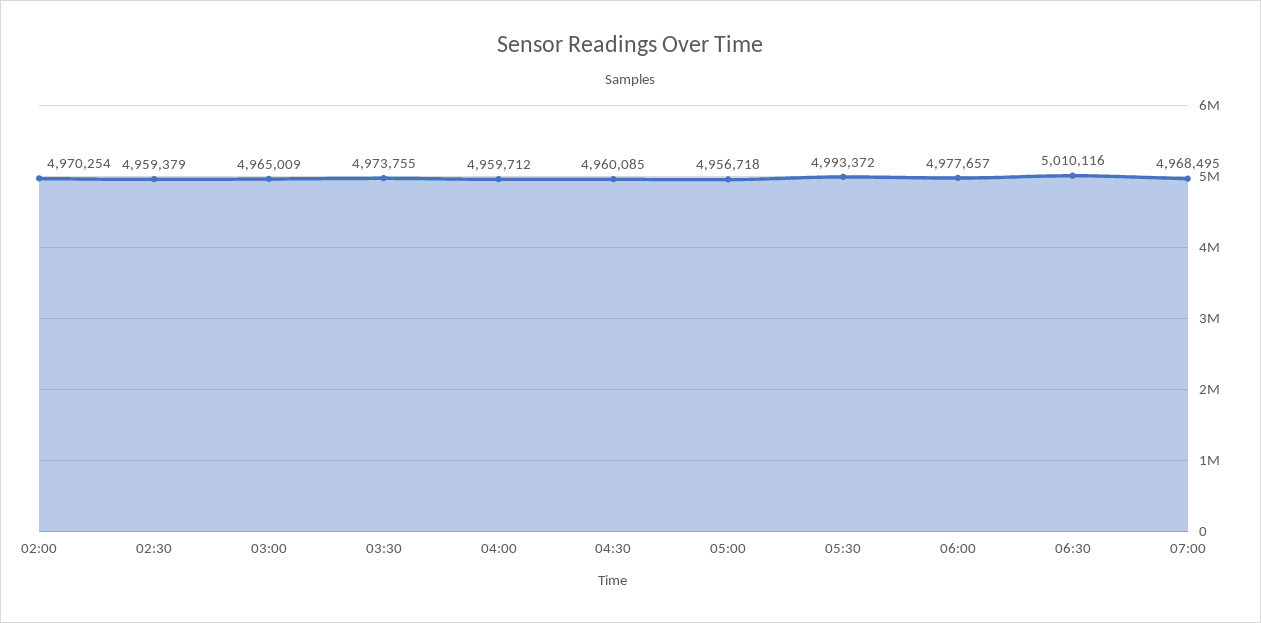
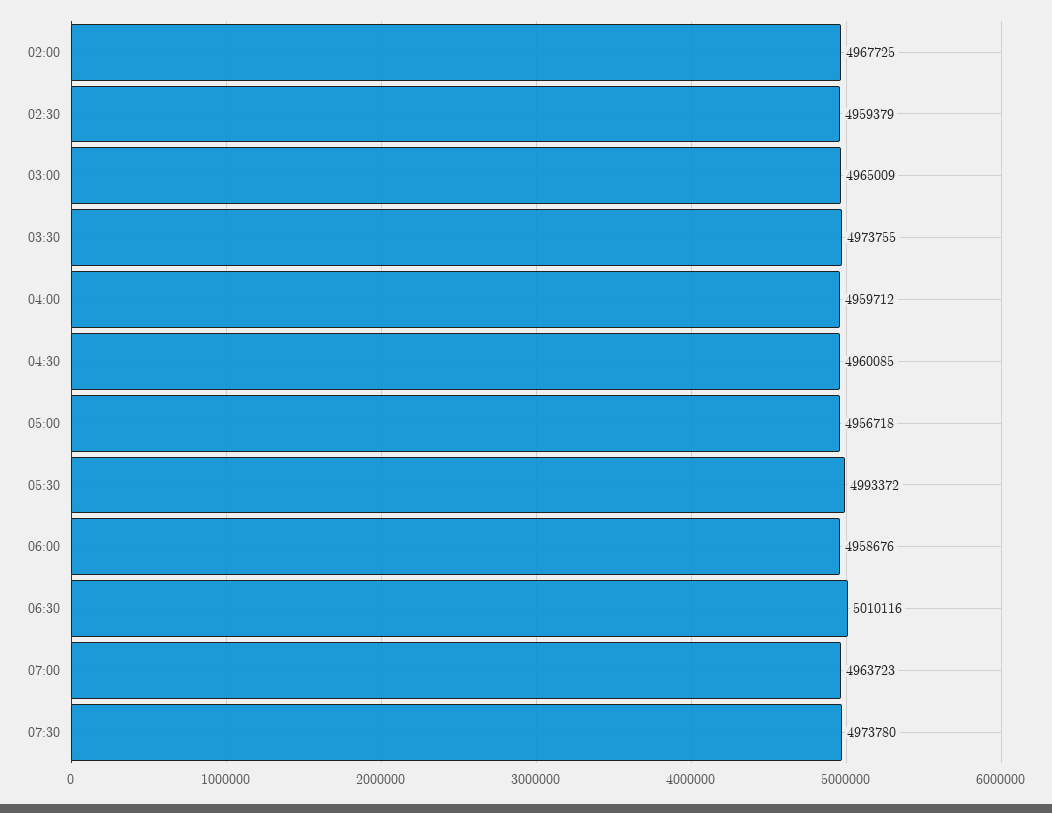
02:00: 4970254 -> 4967725
06:00: 4977657 -> 4958676
07:00: 4968495 -> 4963723
07:30: none -> 4973780

